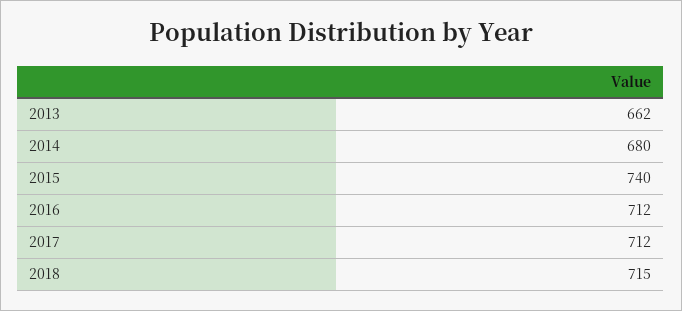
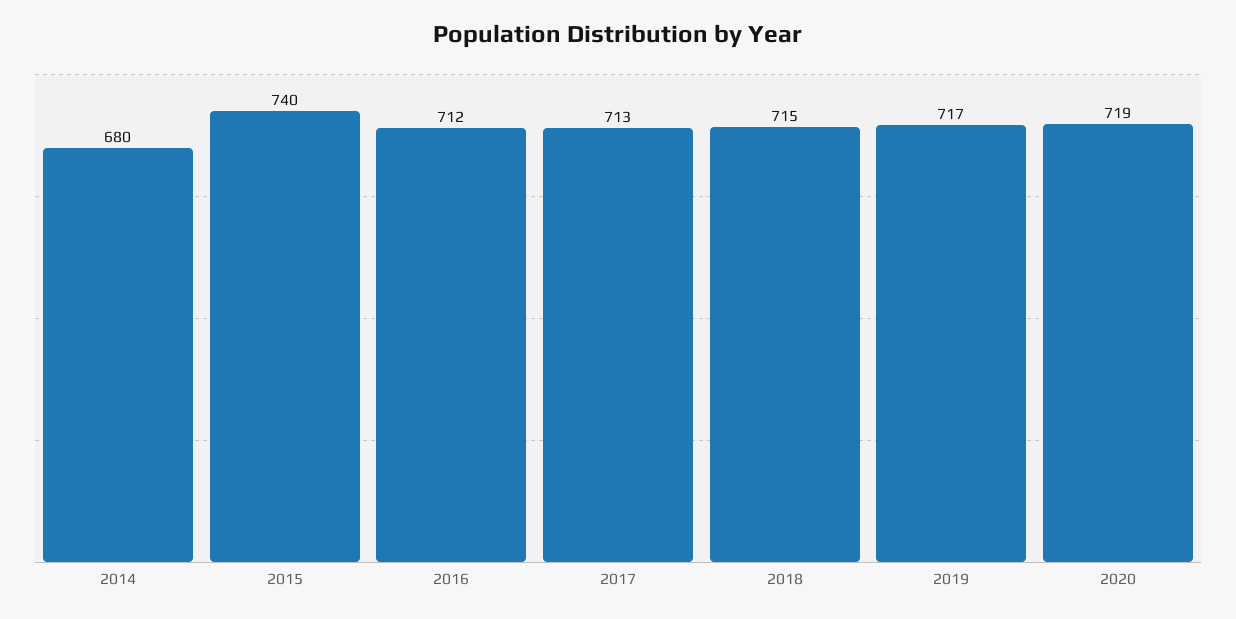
2013: 662 -> none
2017: 712 -> 713
2019: none -> 717
2020: none -> 719

